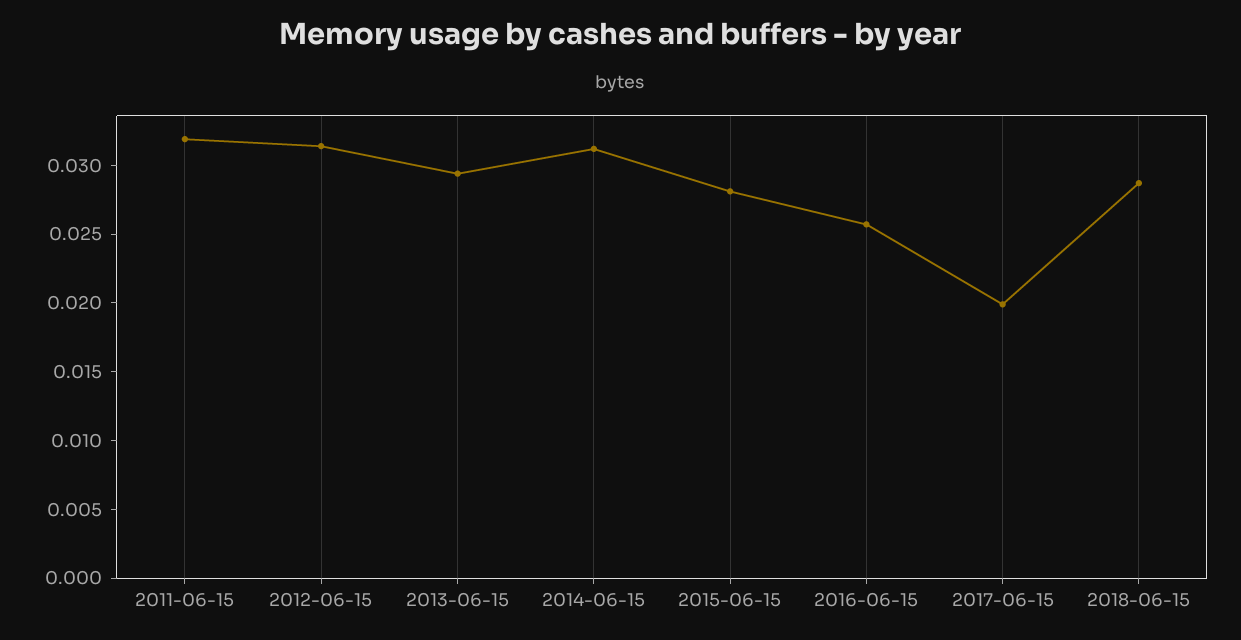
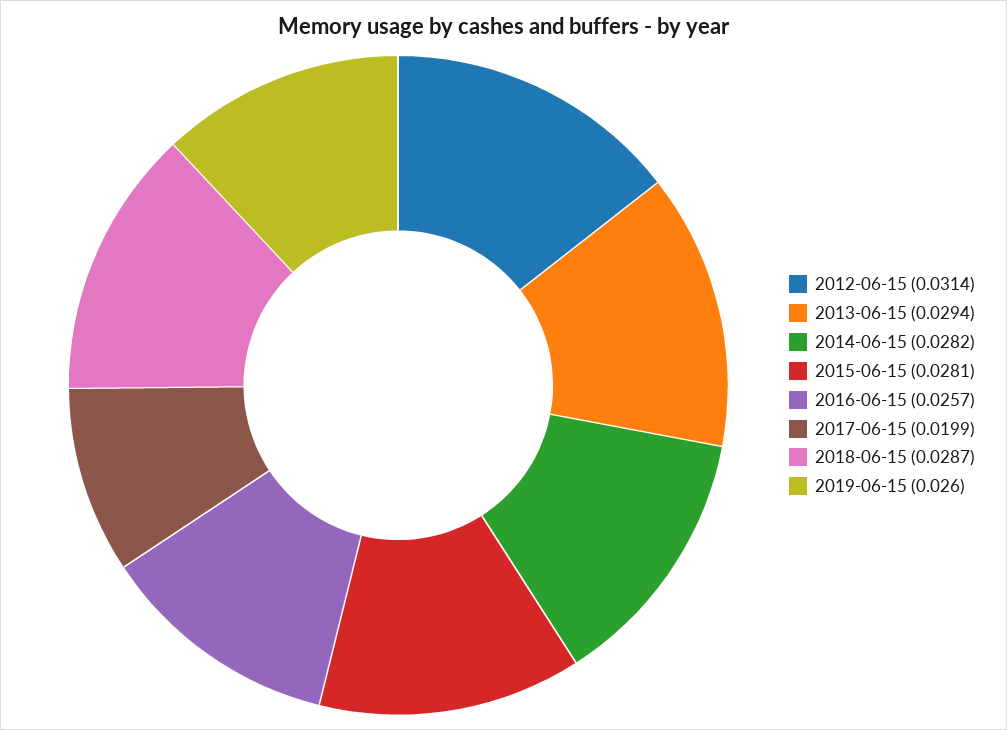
2011-06-15: 0.032 -> none
2014-06-15: 0.031 -> 0.0282
2019-06-15: none -> 0.026

